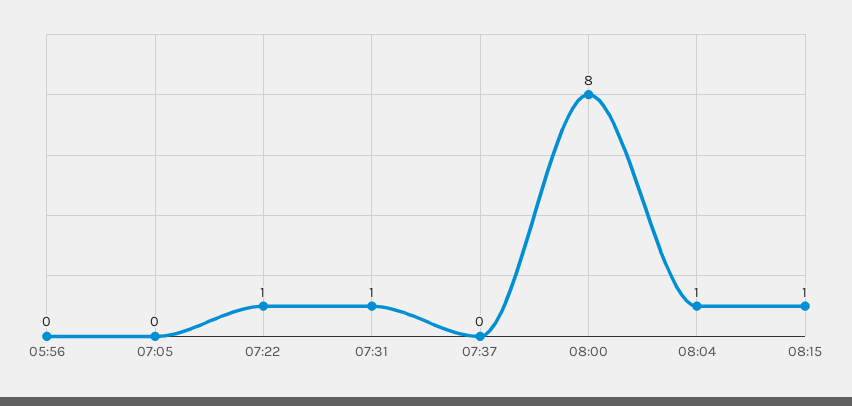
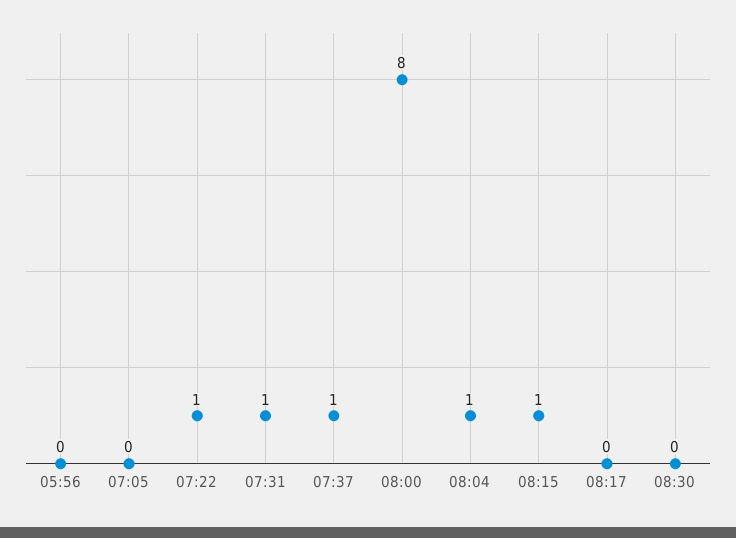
07:37: 0 -> 1
08:17: none -> 0
08:30: none -> 0

